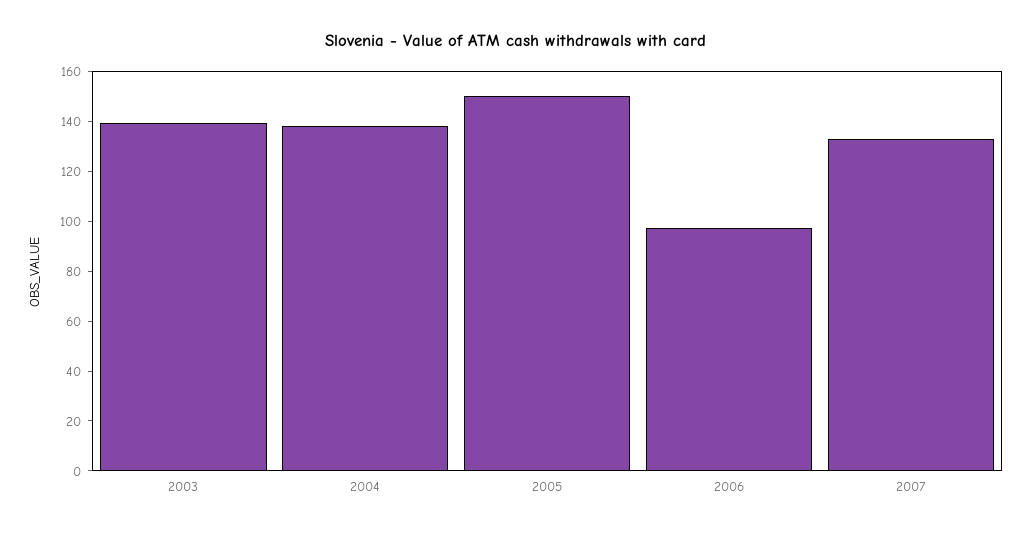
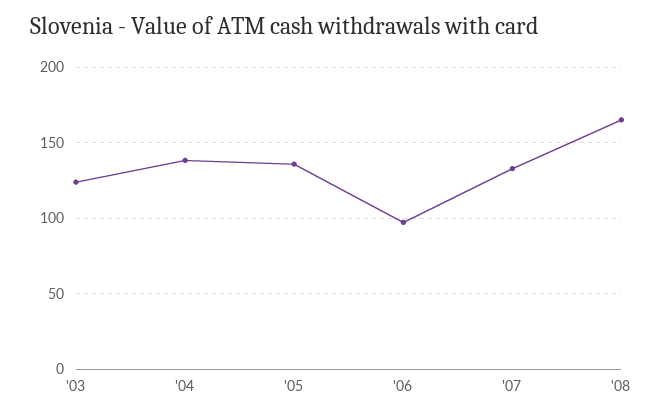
2003: 140 -> 125
2005: 150 -> 135
'08: none -> 165

